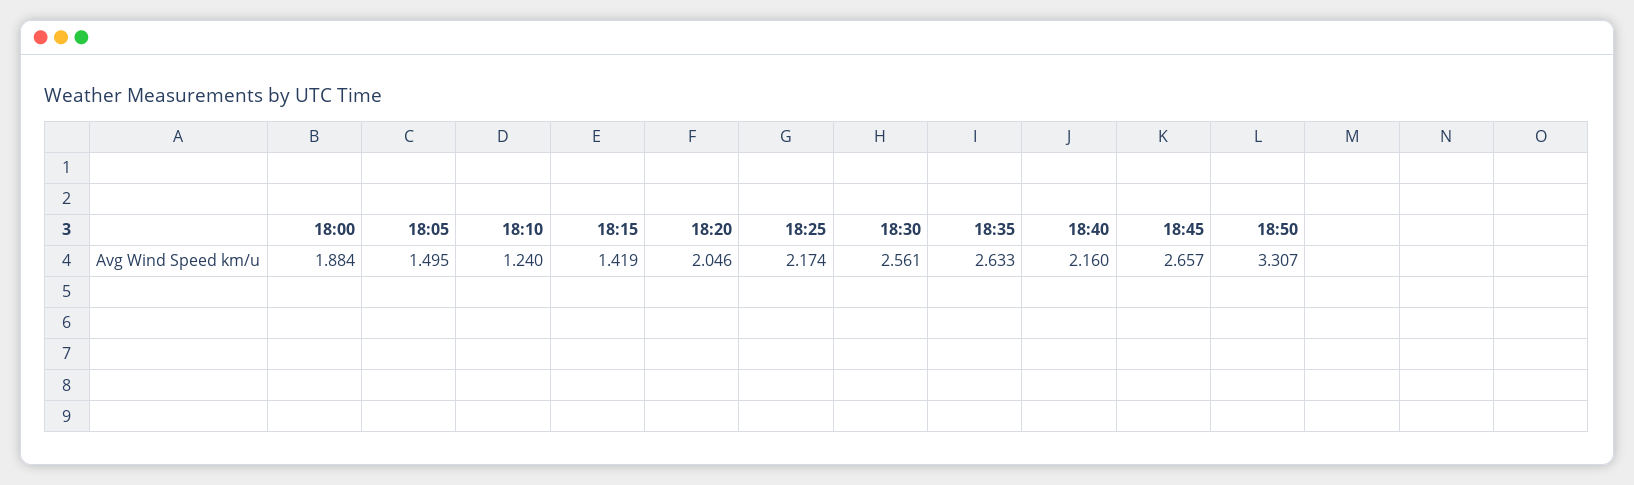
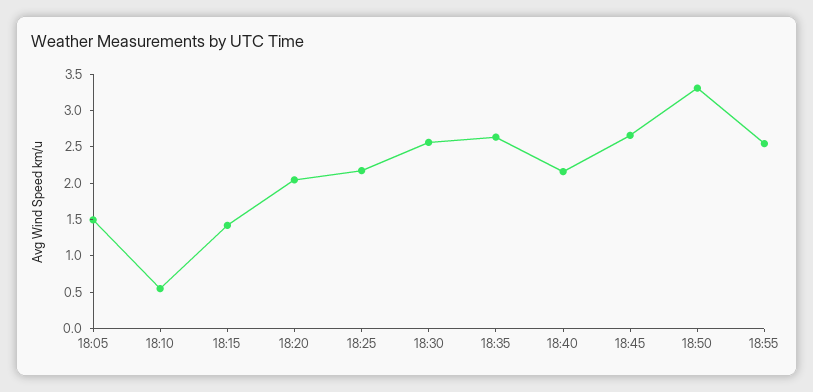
18:00: 1.884 -> none
18:10: 1.24 -> 0.5
18:55: none -> 2.5

